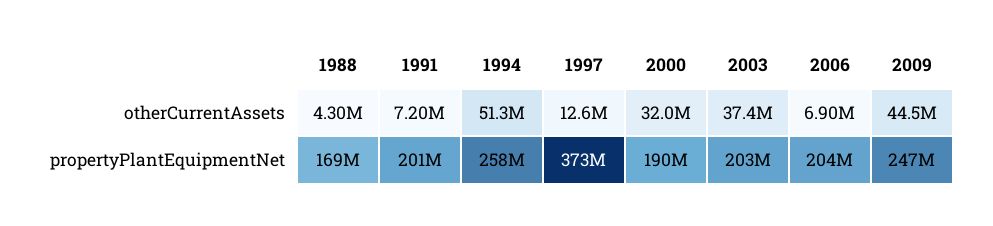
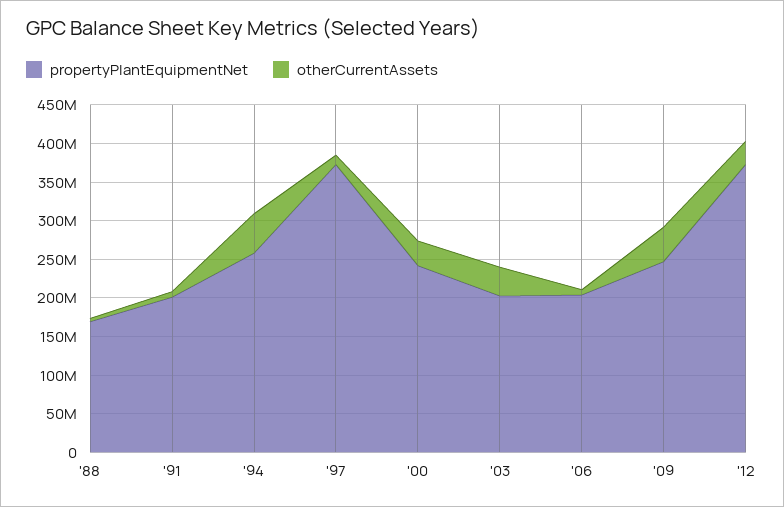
propertyPlantEquipmentNet, 2000: 190000000 -> 250000000
propertyPlantEquipmentNet, '12: none -> 375000000
otherCurrentAssets, '12: none -> 25000000

